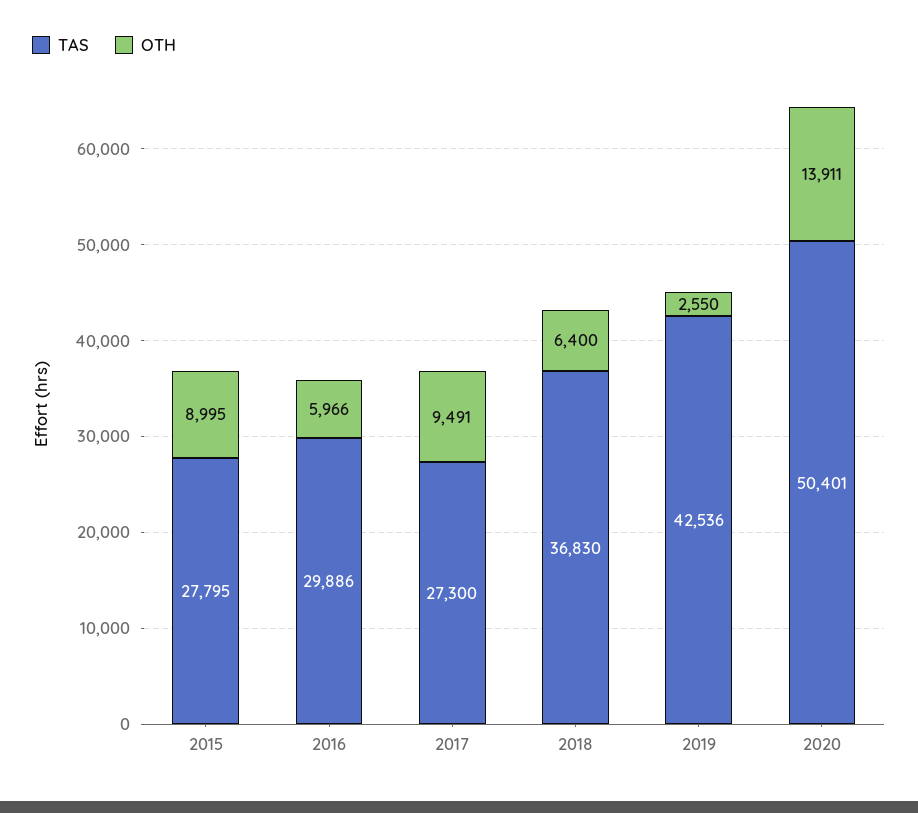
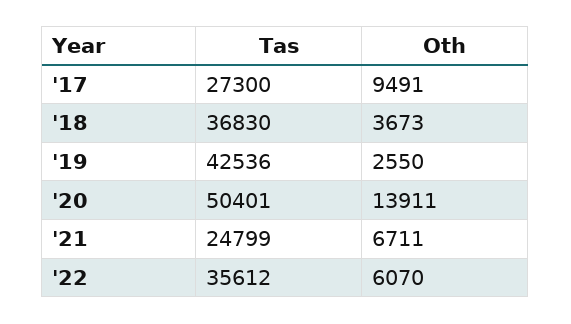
TAS, 2015: 27795 -> none
OTH, 2015: 8995 -> none
TAS, 2016: 29886 -> none
OTH, 2016: 5966 -> none
OTH, 2018: 6400 -> 3673
TAS, '21: none -> 24799
OTH, '21: none -> 6711
TAS, '22: none -> 35612
OTH, '22: none -> 6070

